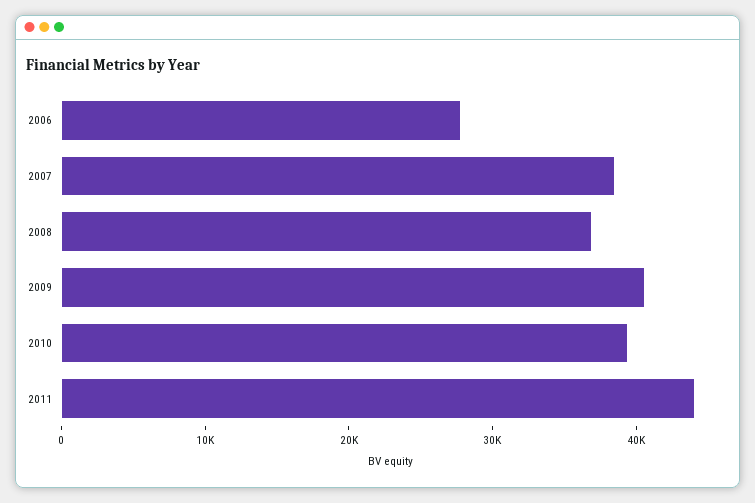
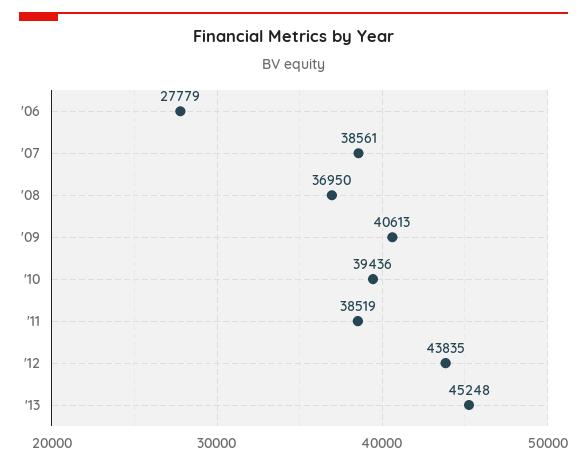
2011: 44000 -> 38519
'12: none -> 43835
'13: none -> 45248

